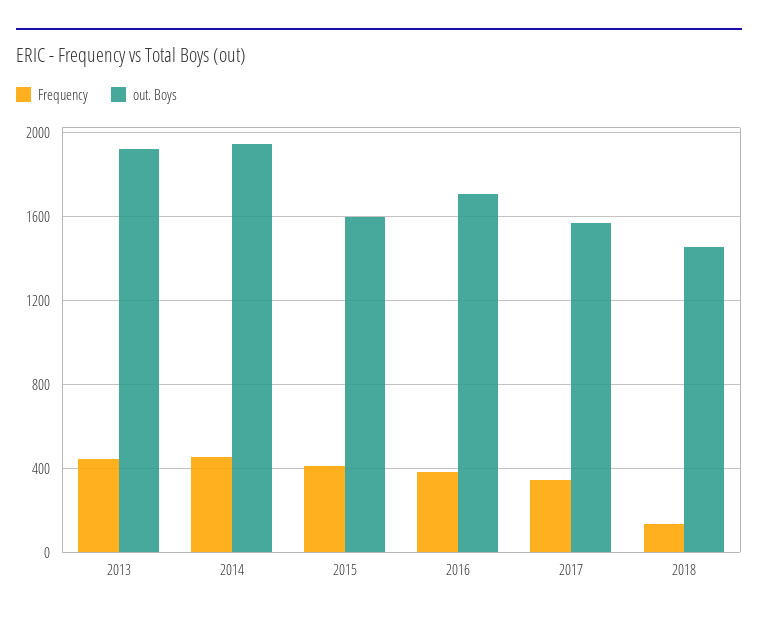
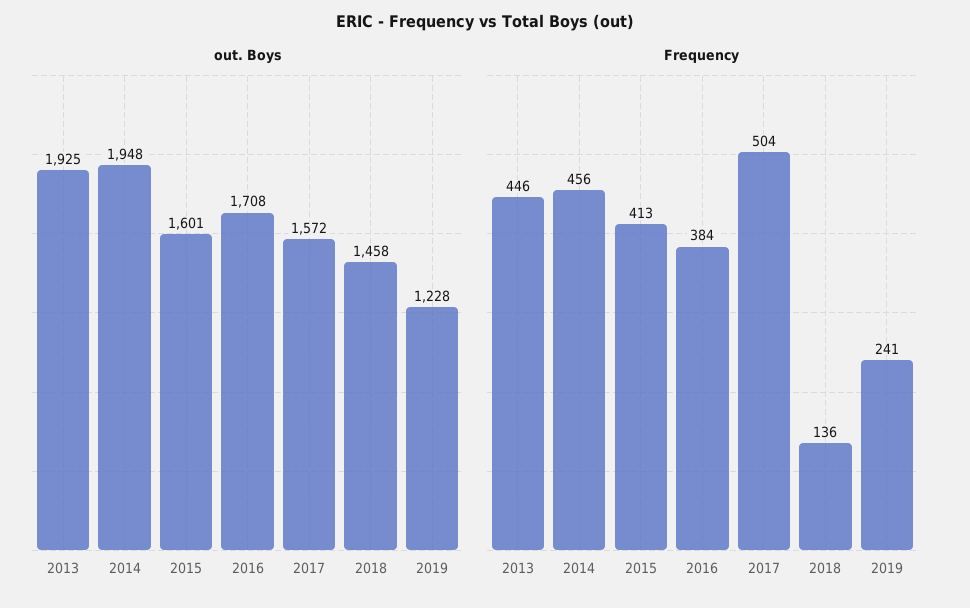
Frequency, 2017: 350 -> 504
out. Boys, 2019: none -> 1228
Frequency, 2019: none -> 241

